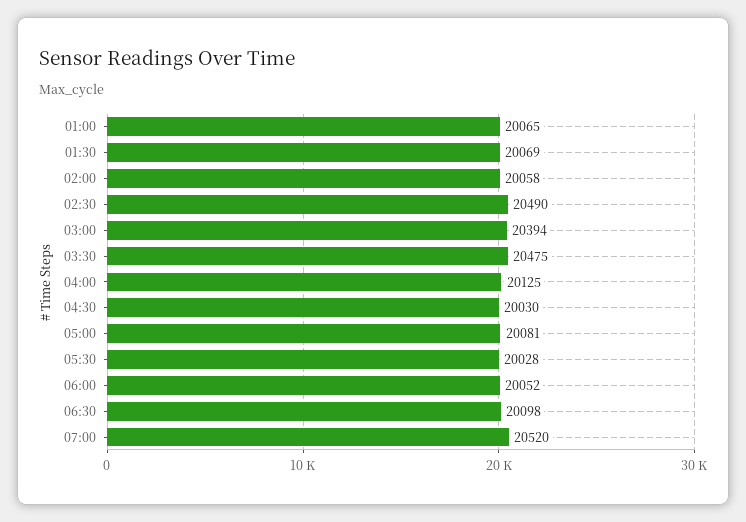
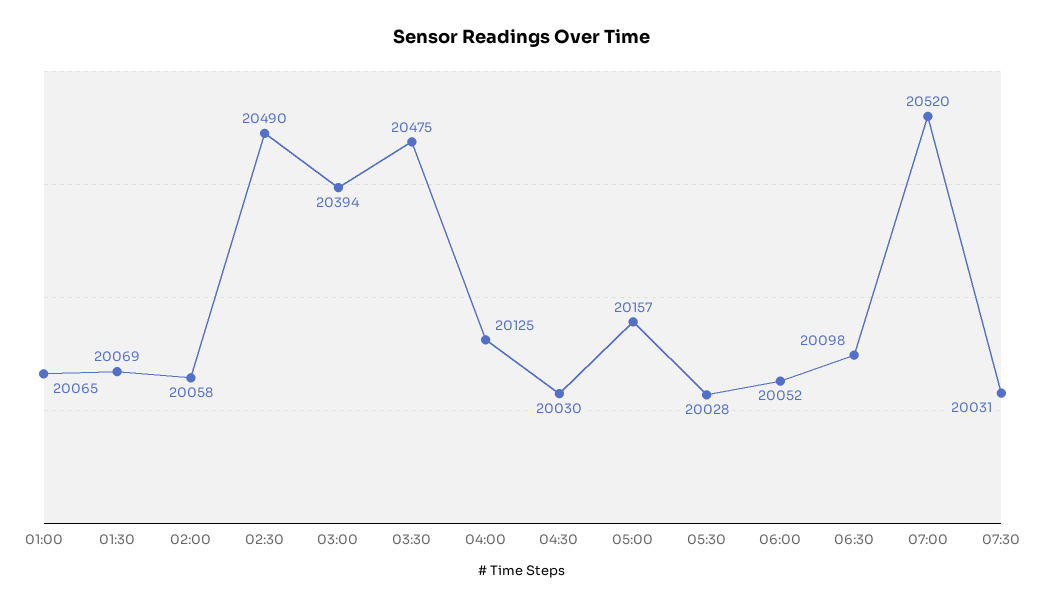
05:00: 20081 -> 20157
07:30: none -> 20031

